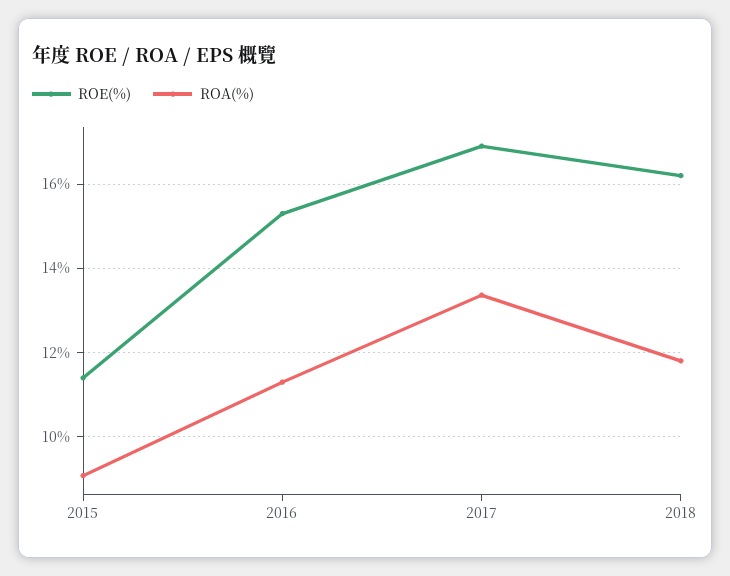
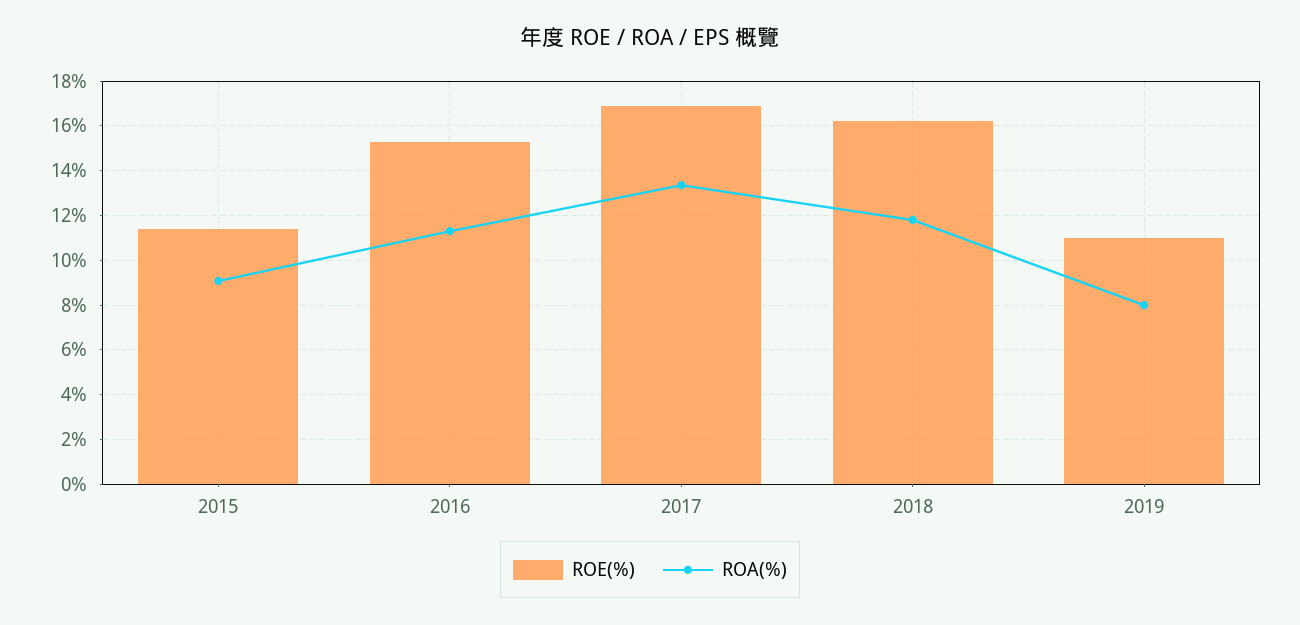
ROE(%), 2019: none -> 11
ROA(%), 2019: none -> 8

